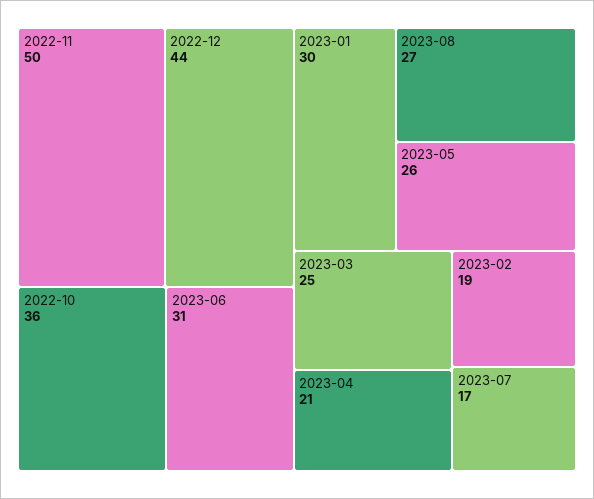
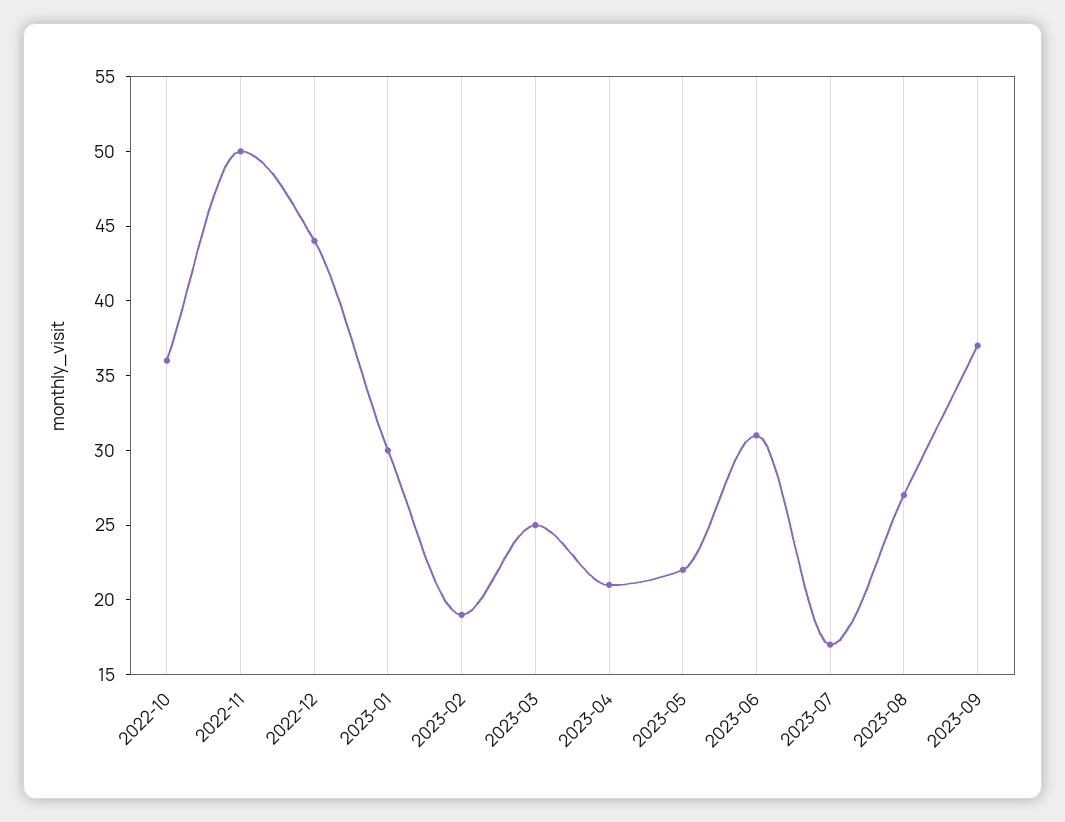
2023-05: 26 -> 22
2023-09: none -> 37

